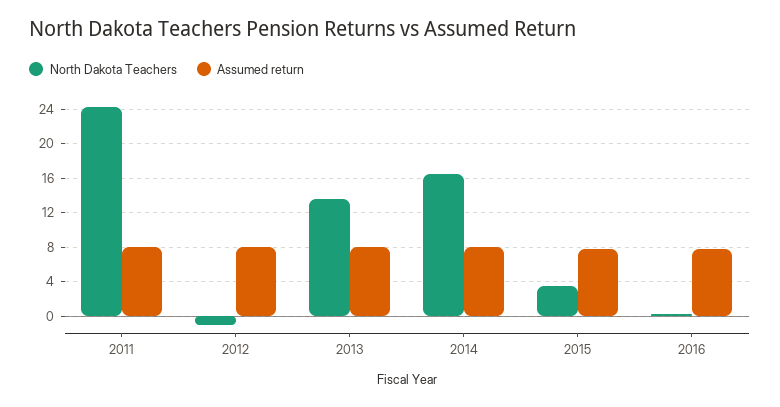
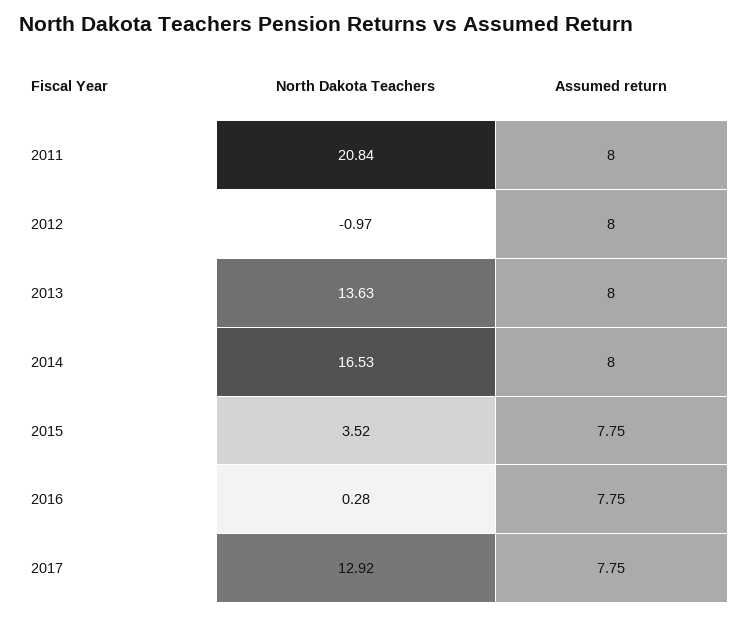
North Dakota Teachers, 2011: 24 -> 20.84
North Dakota Teachers, 2017: none -> 12.92
Assumed return, 2017: none -> 7.75

